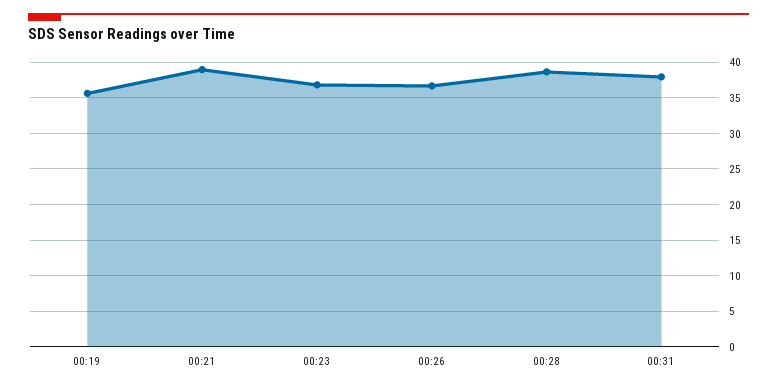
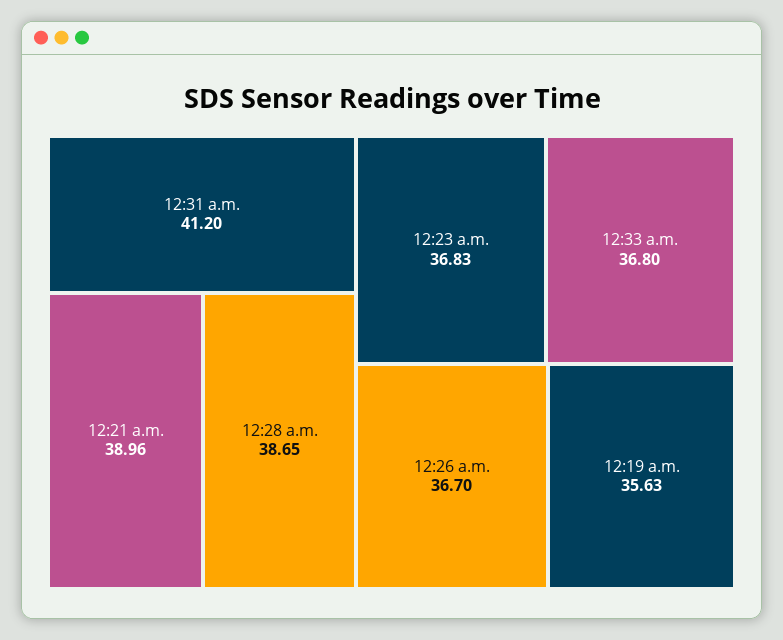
00:31: 38 -> 41.2
12:33 a.m.: none -> 36.8

